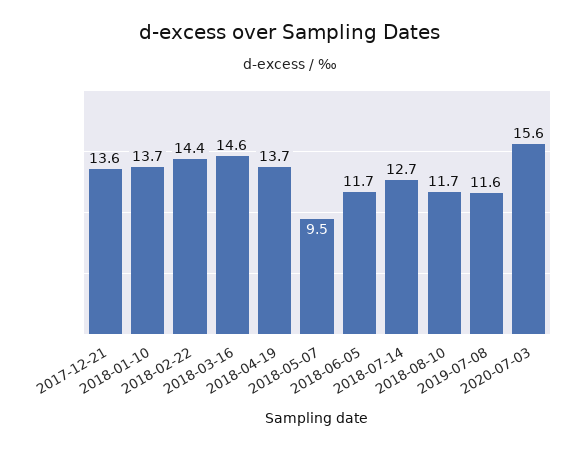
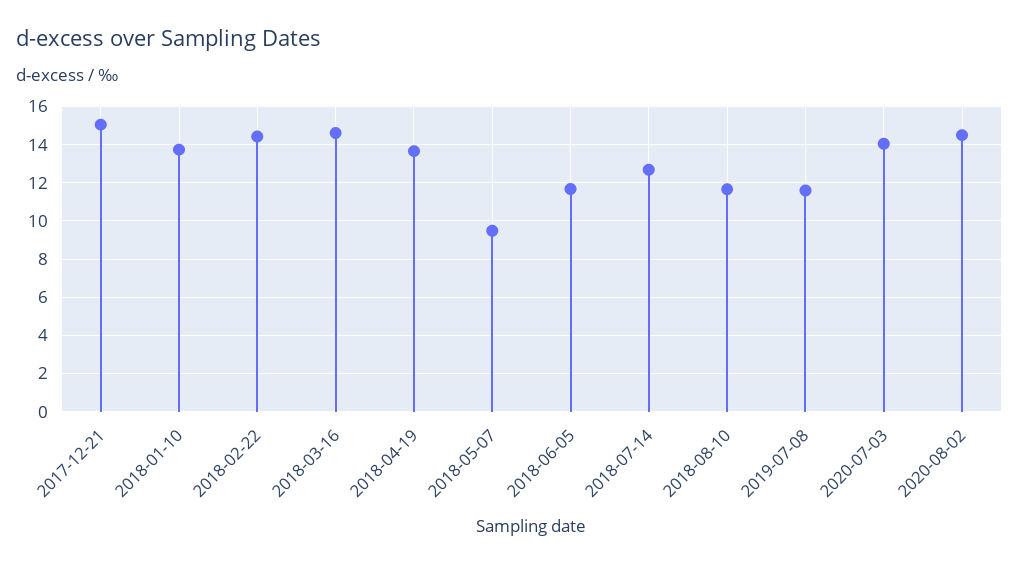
2017-12-21: 13.6 -> 15
2020-07-03: 15.6 -> 14
2020-08-02: none -> 14.5

